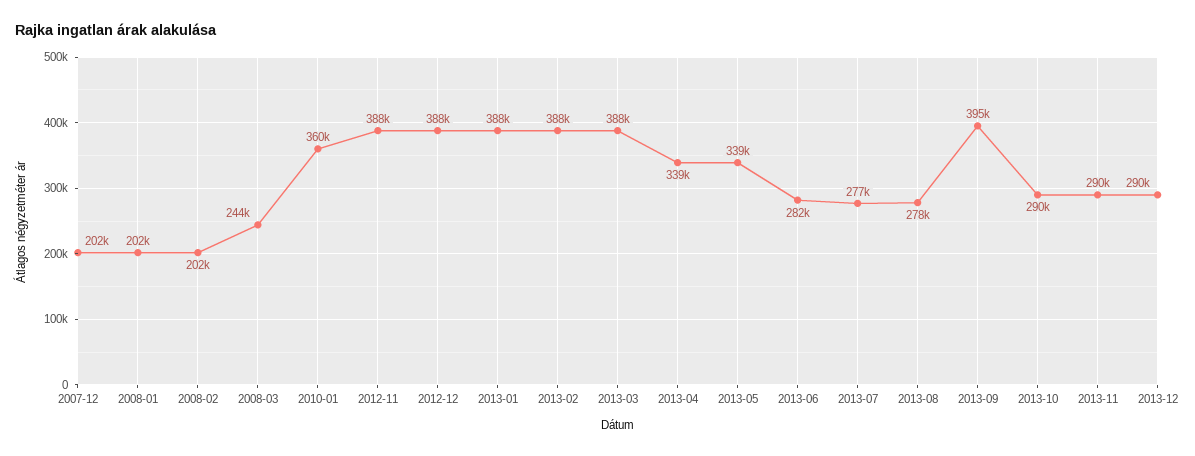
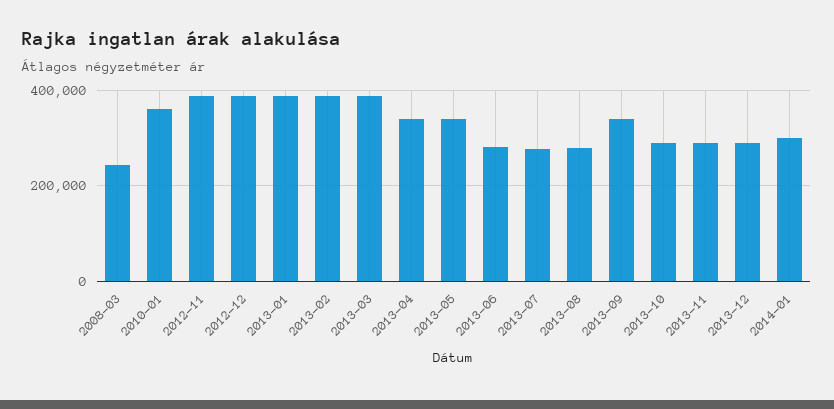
2007-12: 202000 -> none
2008-01: 202000 -> none
2008-02: 202000 -> none
2013-09: 395000 -> 340000
2014-01: none -> 300000

